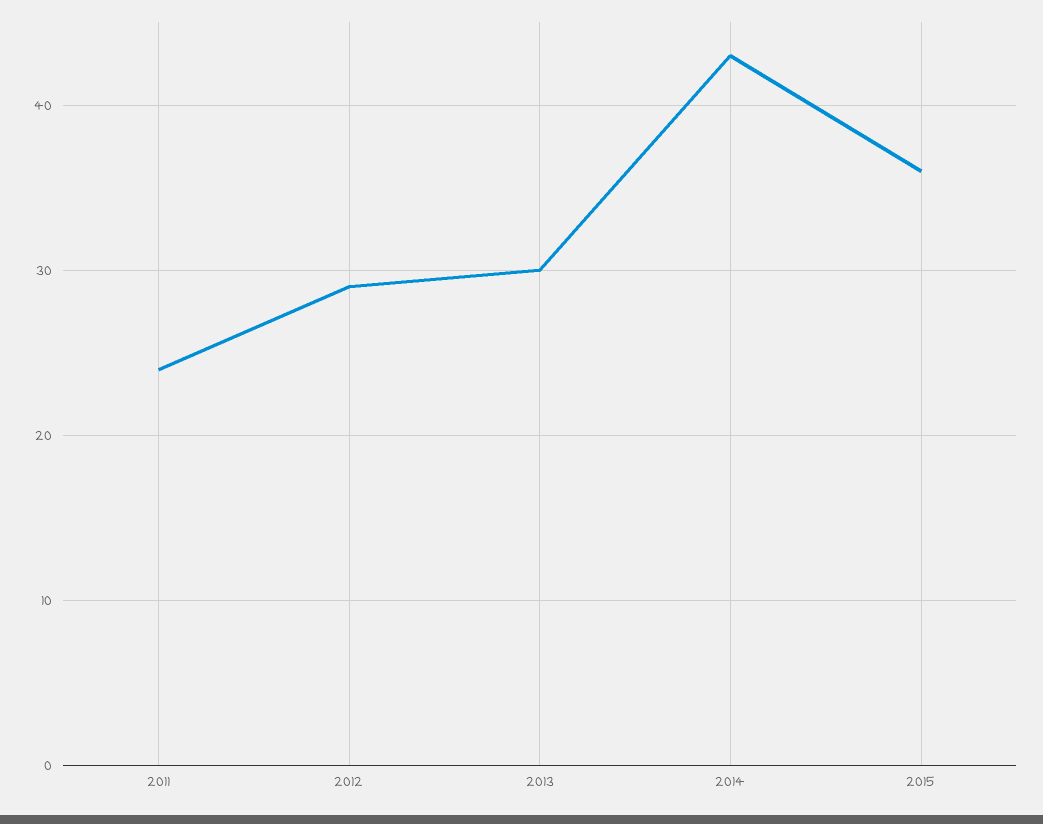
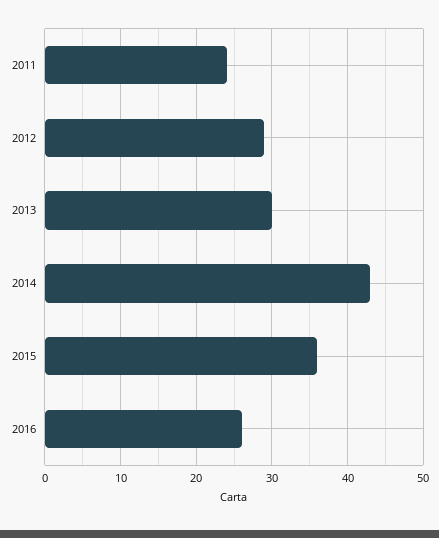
2016: none -> 26

